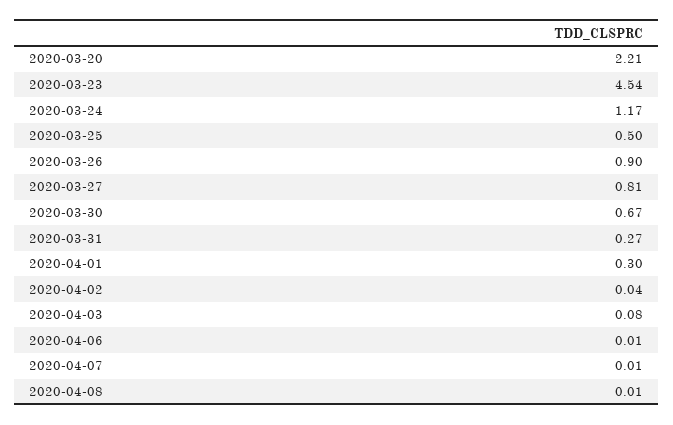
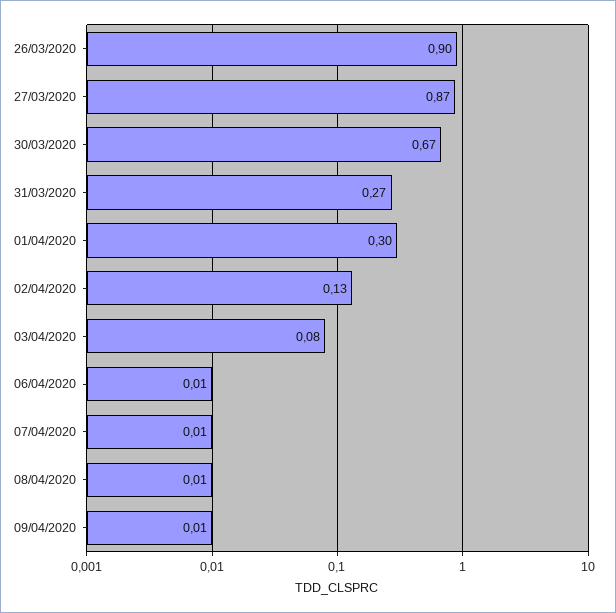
2020-03-20: 2.21 -> none
2020-03-23: 4.54 -> none
2020-03-24: 1.17 -> none
2020-03-25: 0.5 -> none
2020-03-27: 0.81 -> 0.87
2020-04-02: 0.04 -> 0.13
09/04/2020: none -> 0.01

